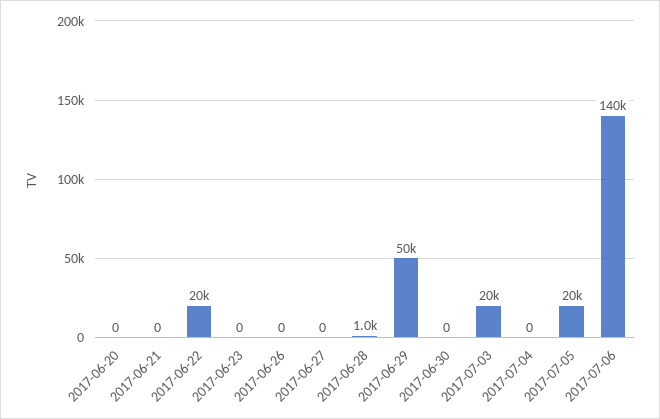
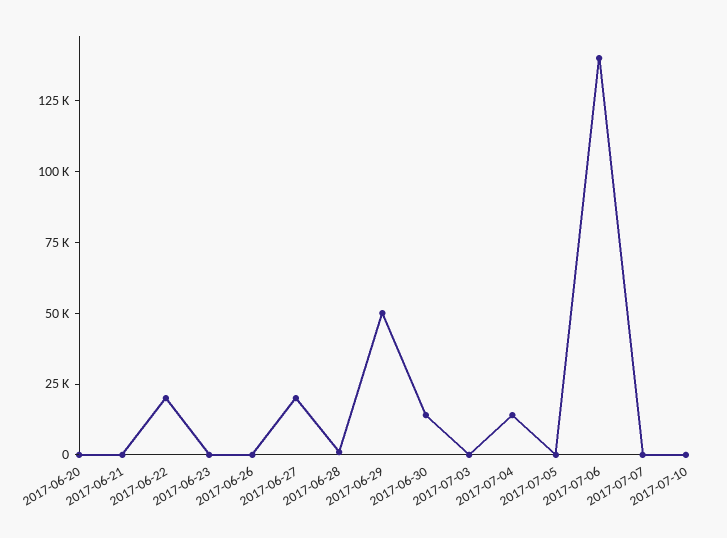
2017-06-27: 0 -> 20000
2017-06-30: 0 -> 15000
2017-07-03: 20000 -> 0
2017-07-04: 0 -> 15000
2017-07-05: 20000 -> 0
2017-07-07: none -> 0
2017-07-10: none -> 0

